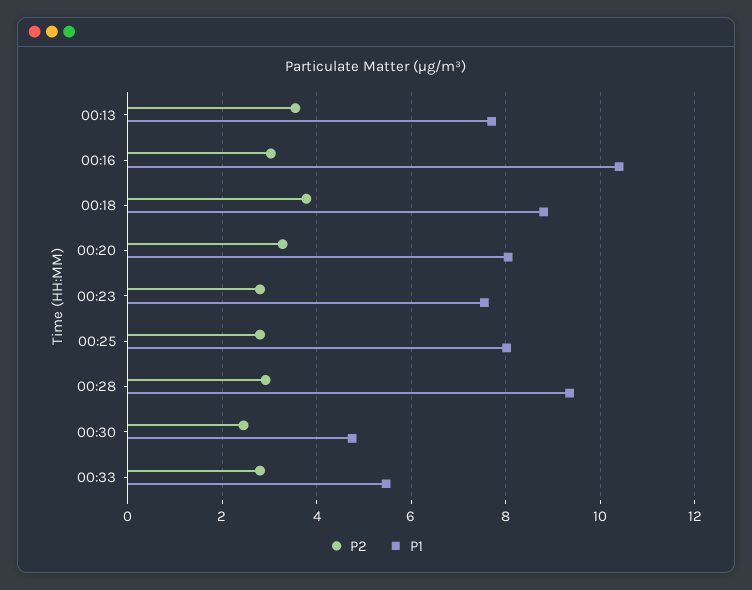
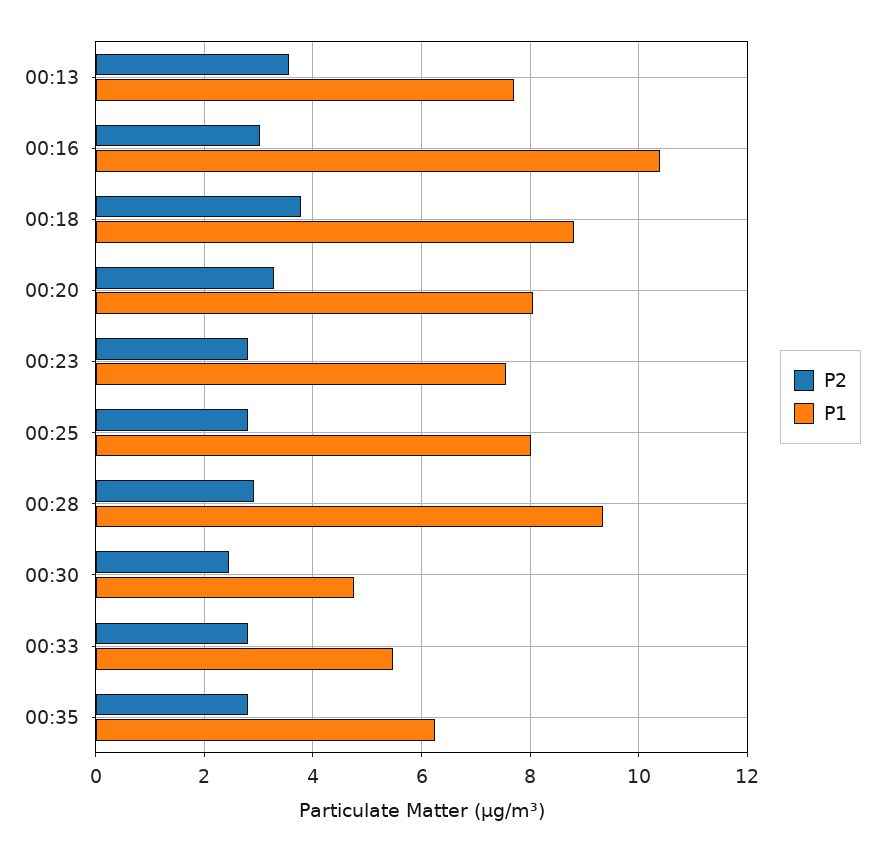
P2, 00:35: none -> 2.8
P1, 00:35: none -> 6.2

